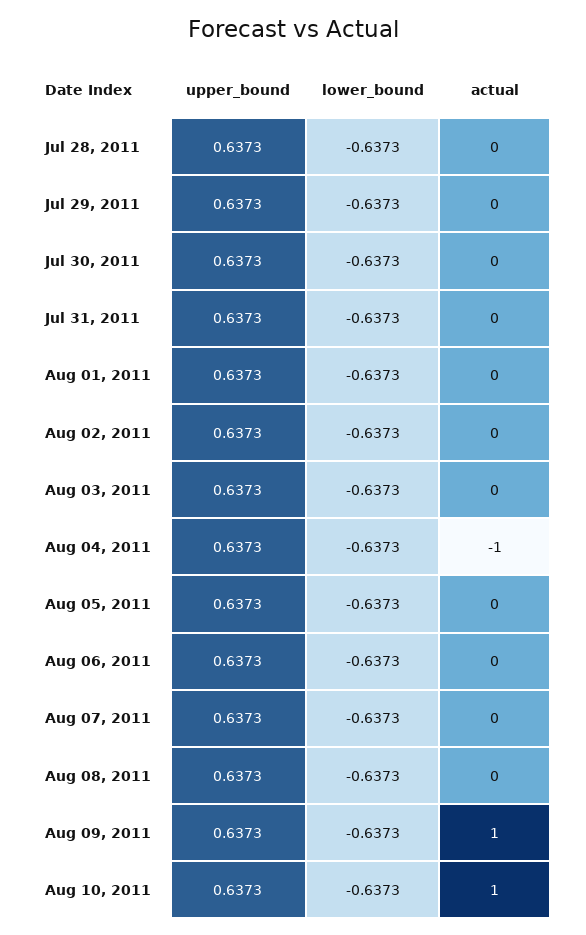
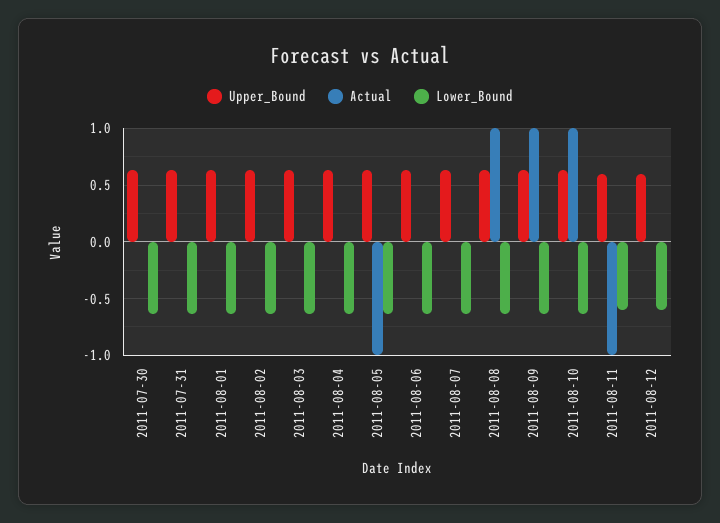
upper_bound, Jul 28, 2011: 0.6373 -> none
lower_bound, Jul 28, 2011: -0.6373 -> none
actual, Jul 28, 2011: 0 -> none
upper_bound, Jul 29, 2011: 0.6373 -> none
lower_bound, Jul 29, 2011: -0.6373 -> none
actual, Jul 29, 2011: 0 -> none
actual, Aug 04, 2011: -1 -> 0
actual, Aug 05, 2011: 0 -> -1
actual, Aug 08, 2011: 0 -> 1
upper_bound, 2011-08-11: none -> 0.6
actual, 2011-08-11: none -> -1
lower_bound, 2011-08-11: none -> -0.6
upper_bound, 2011-08-12: none -> 0.6
actual, 2011-08-12: none -> 0
lower_bound, 2011-08-12: none -> -0.6

